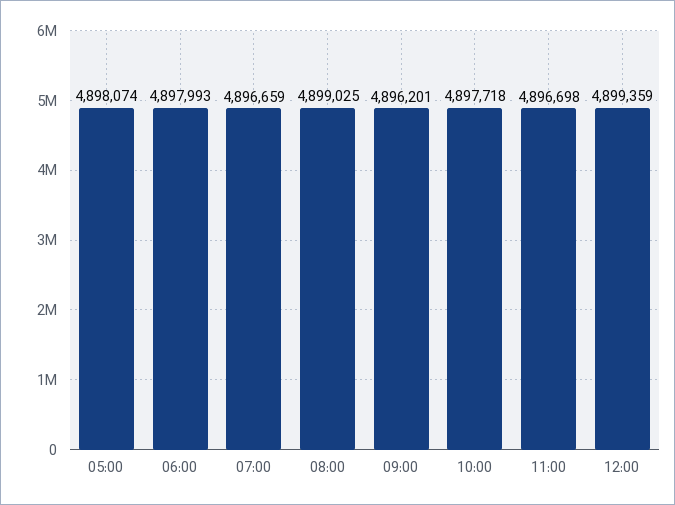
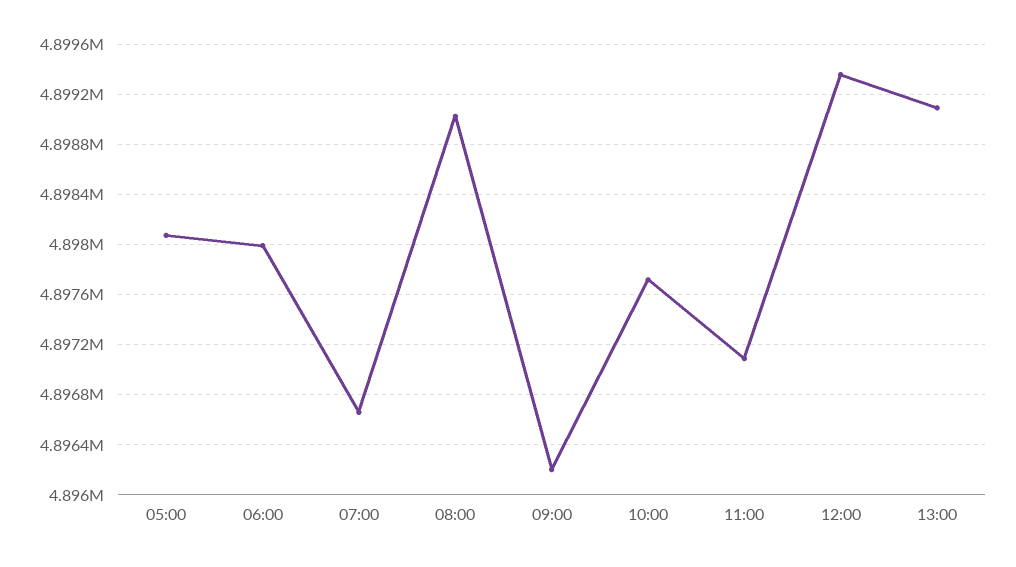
11:00: 4896698 -> 4897100
13:00: none -> 4899100

